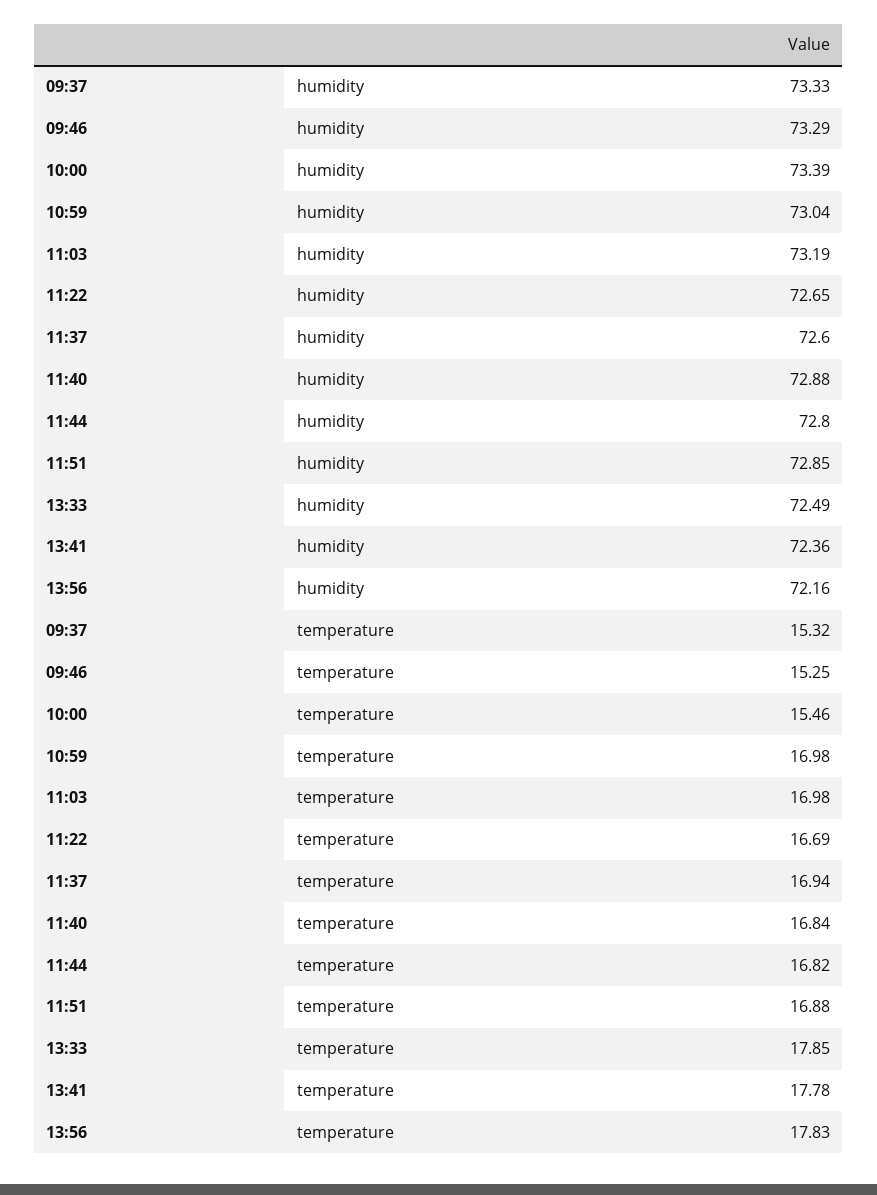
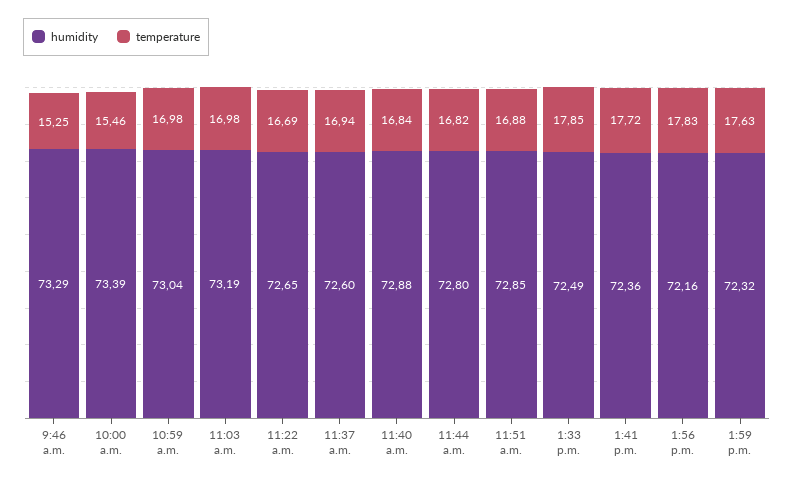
humidity, 09:37: 73.33 -> none
temperature, 09:37: 15.32 -> none
temperature, 13:41: 17.78 -> 17.72
humidity, 1:59 p.m.: none -> 72.32
temperature, 1:59 p.m.: none -> 17.63

